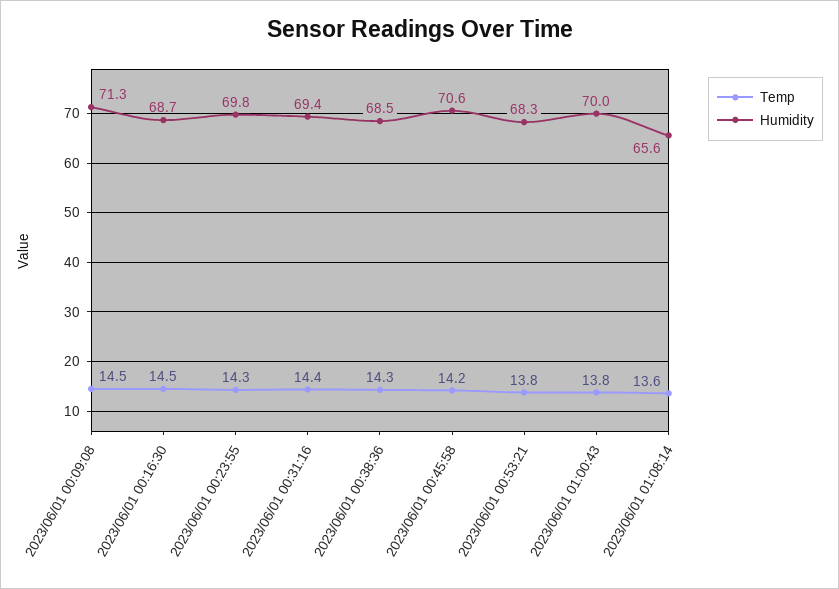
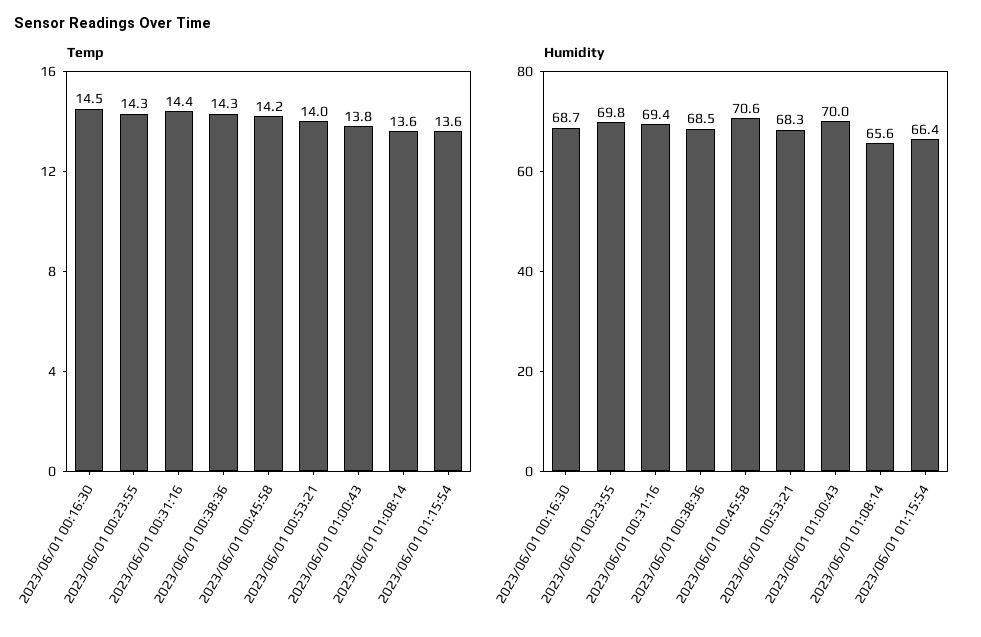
Temp, 2023/06/01 00:09:08: 14.5 -> none
Humidity, 2023/06/01 00:09:08: 71.3 -> none
Temp, 2023/06/01 00:53:21: 13.8 -> 14
Temp, 2023/06/01 01:15:54: none -> 13.6
Humidity, 2023/06/01 01:15:54: none -> 66.4

